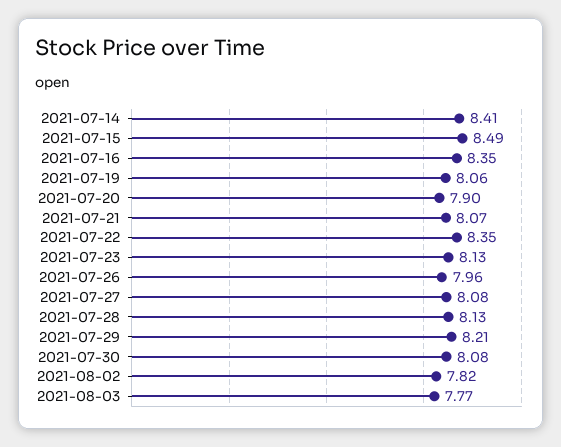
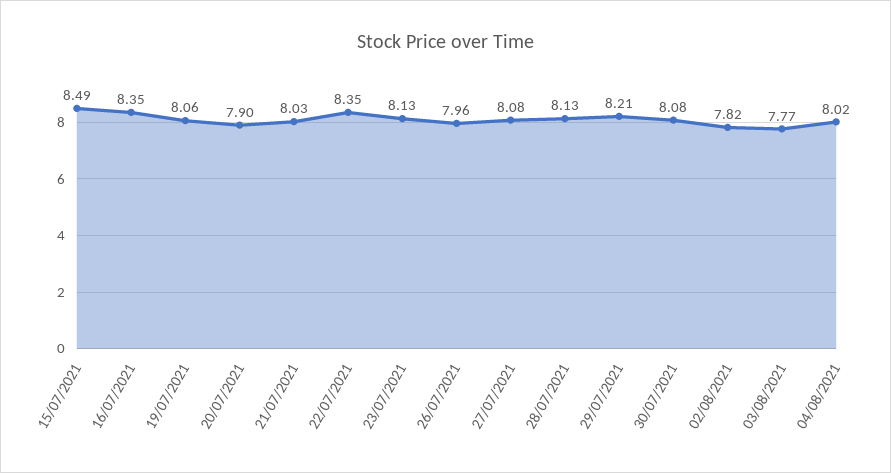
2021-07-14: 8.41 -> none
2021-07-21: 8.07 -> 8.03
04/08/2021: none -> 8.02

